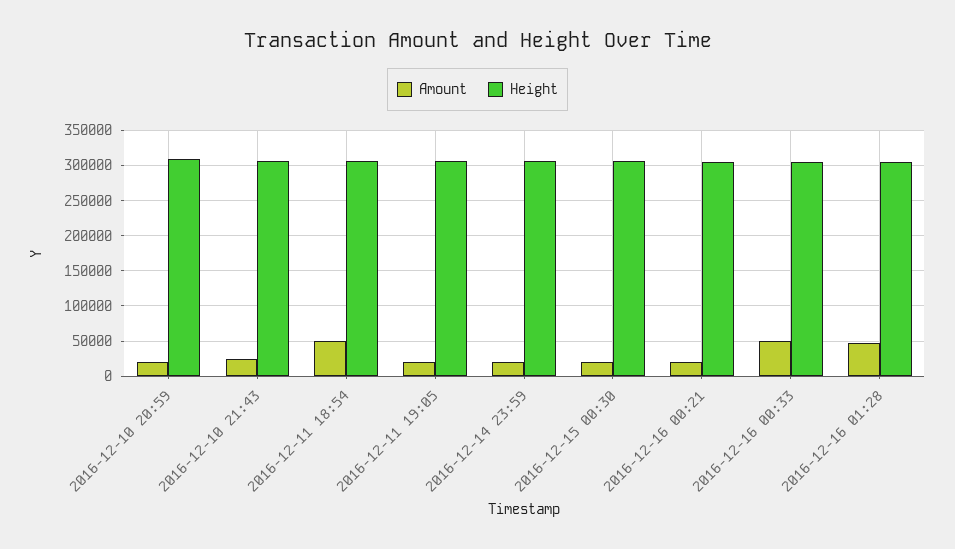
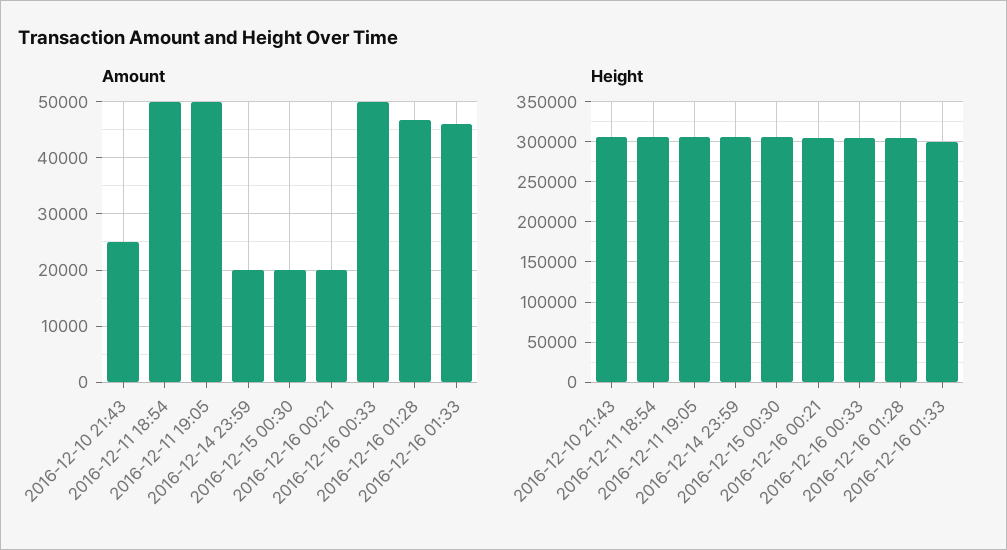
Amount, 2016-12-10 20:59: 20000 -> none
Height, 2016-12-10 20:59: 310000 -> none
Amount, 2016-12-11 19:05: 20000 -> 50000
Amount, 2016-12-16 01:33: none -> 46000
Height, 2016-12-16 01:33: none -> 300000

